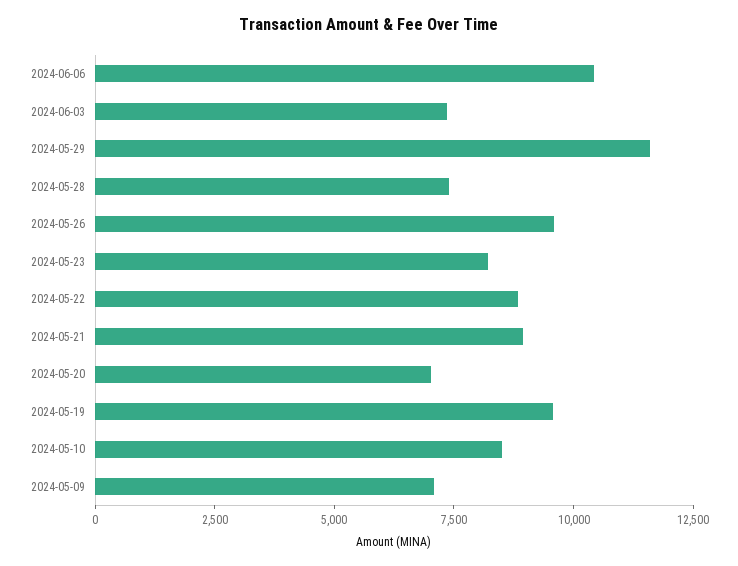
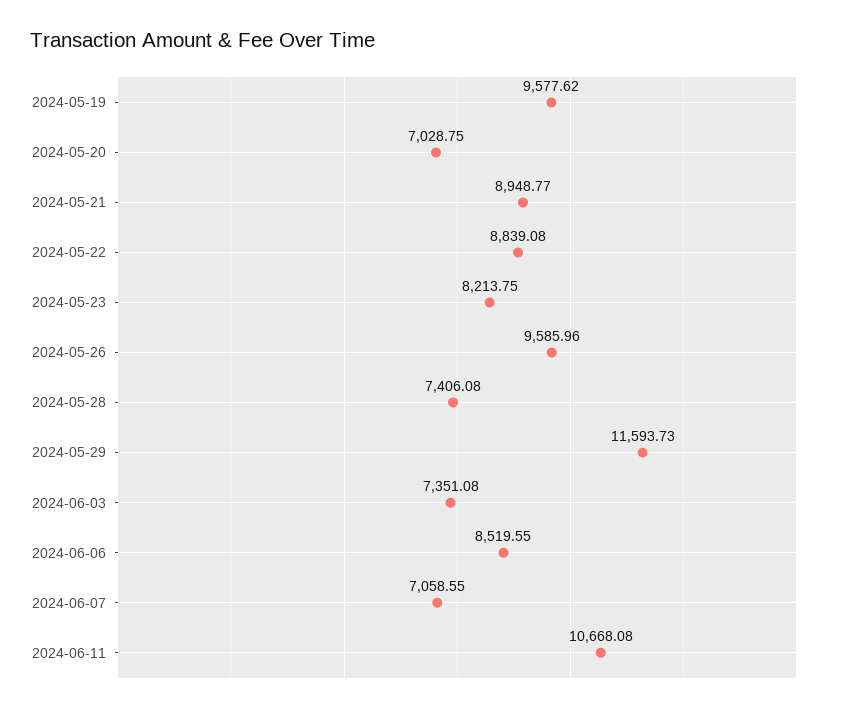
2024-06-06: 10500 -> 8519.55
2024-05-10: 8500 -> none
2024-05-09: 7000 -> none
2024-06-07: none -> 7058.55
2024-06-11: none -> 10668.08

